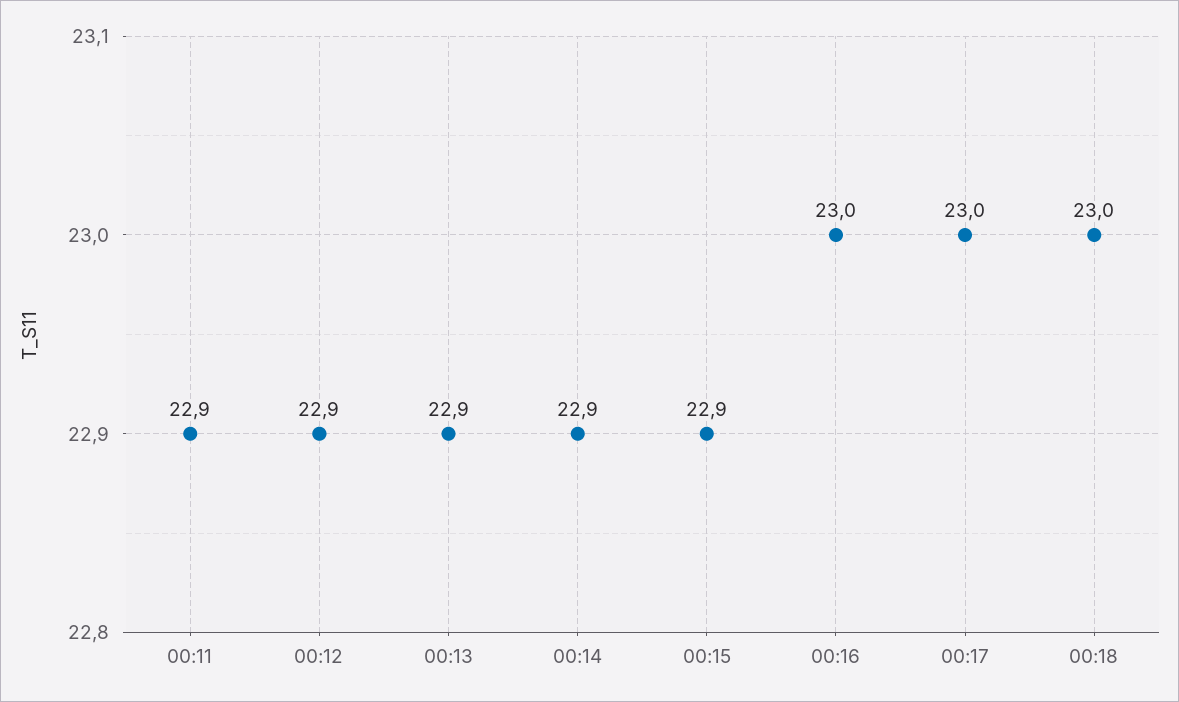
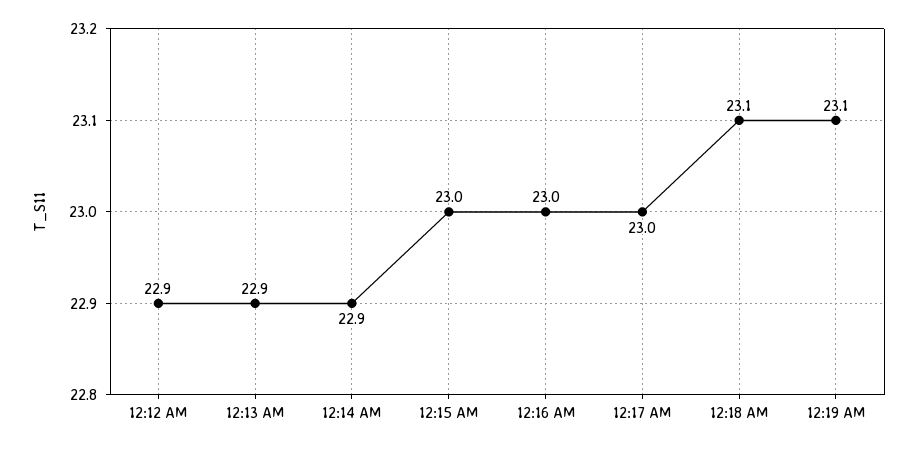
00:11: 22.9 -> none
00:15: 22.9 -> 23
00:18: 23 -> 23.1
12:19 AM: none -> 23.1

